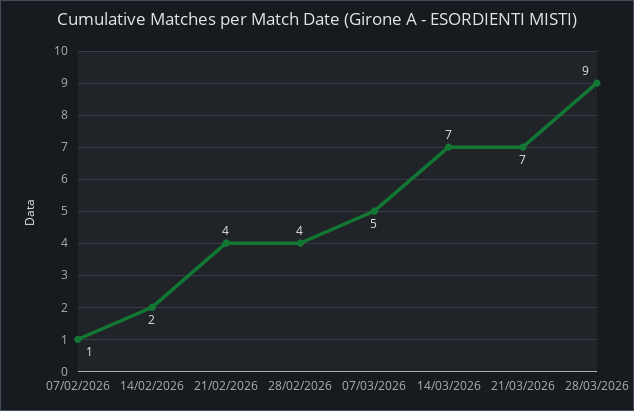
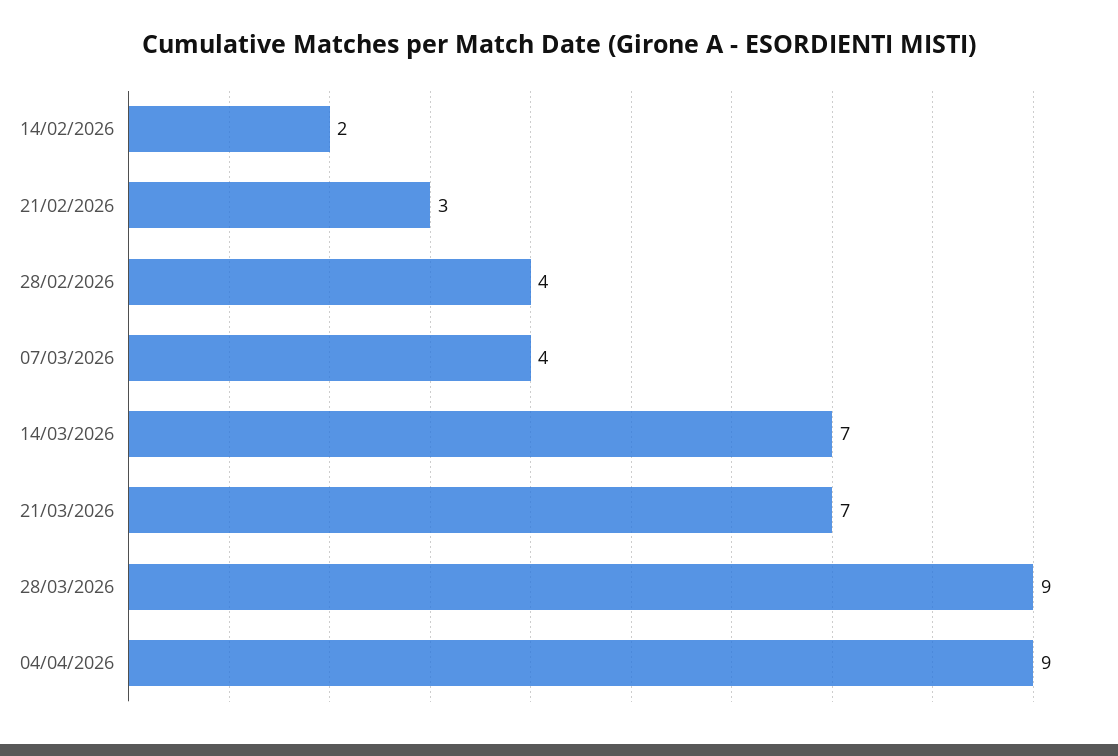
07/02/2026: 1 -> none
21/02/2026: 4 -> 3
07/03/2026: 5 -> 4
04/04/2026: none -> 9

